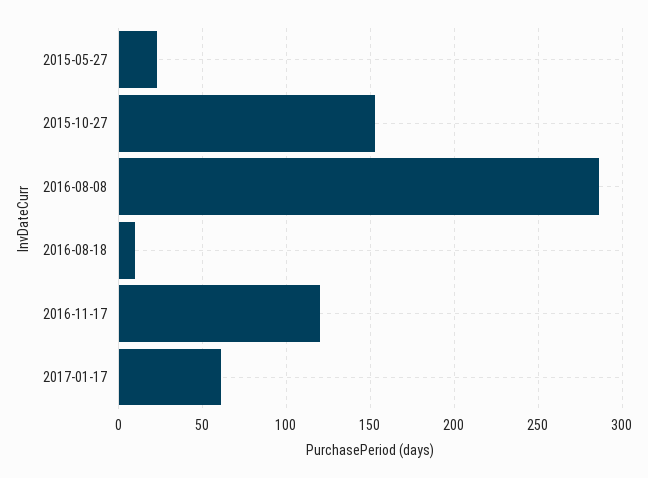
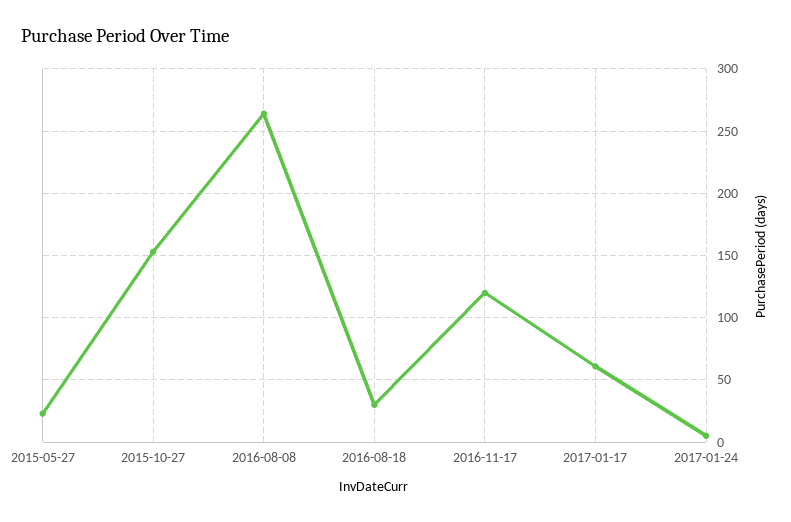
2016-08-08: 285 -> 265
2016-08-18: 10 -> 30
2017-01-24: none -> 5

